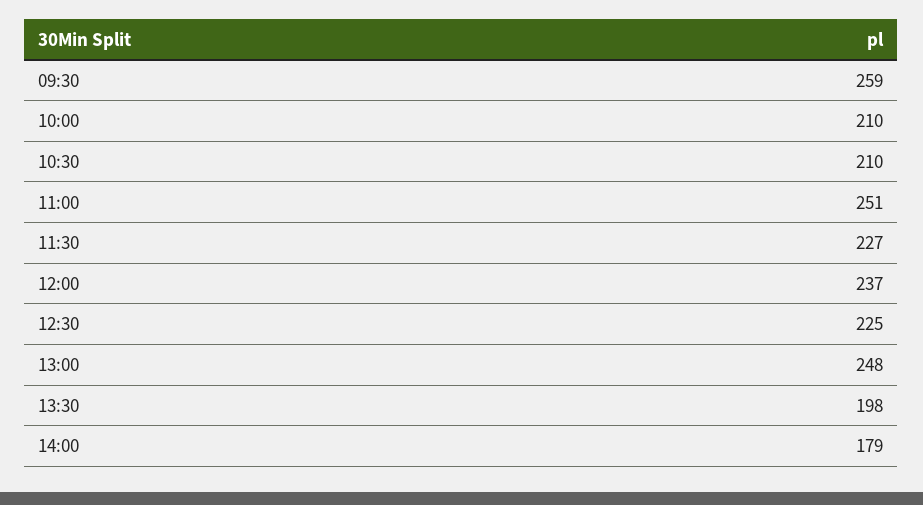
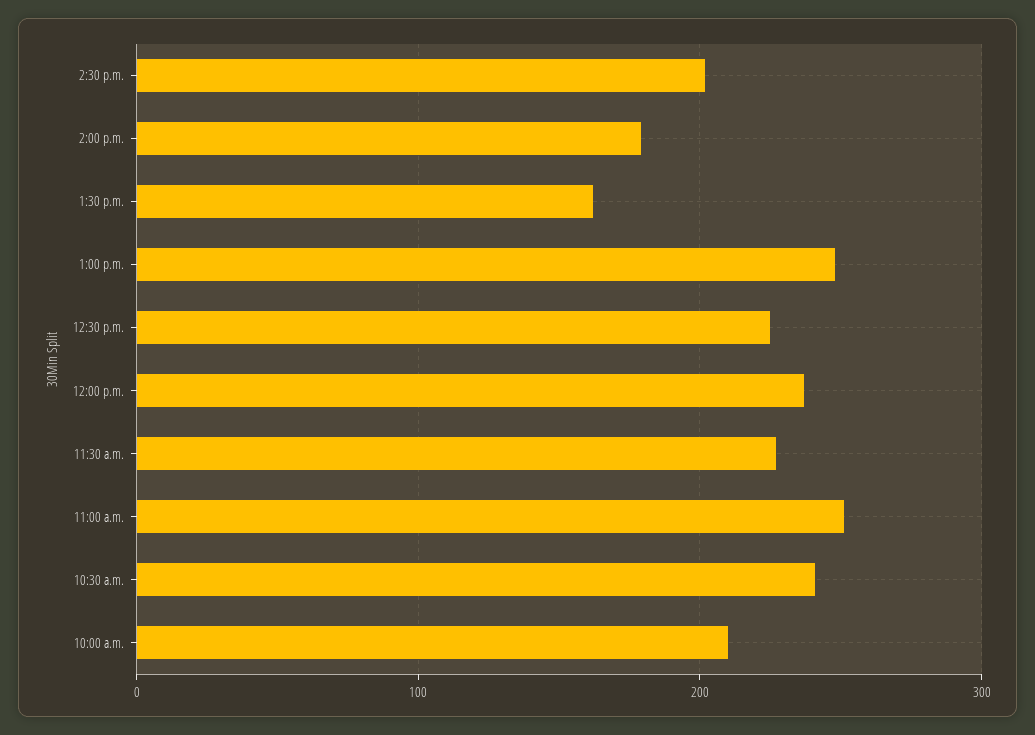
09:30: 259 -> none
10:30: 210 -> 240
13:30: 198 -> 160
2:30 p.m.: none -> 200

